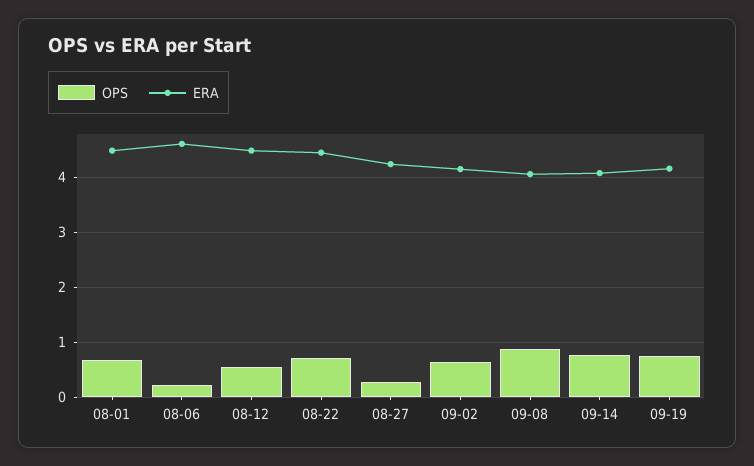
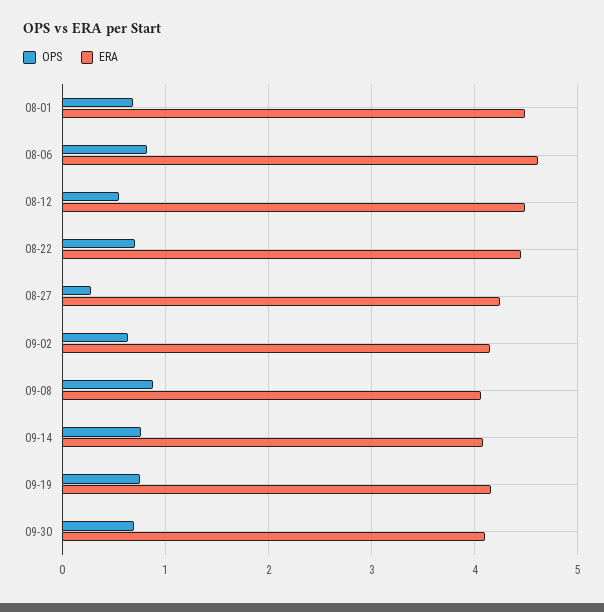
OPS, 08-06: 0.2 -> 0.8
OPS, 09-30: none -> 0.7
ERA, 09-30: none -> 4.1

